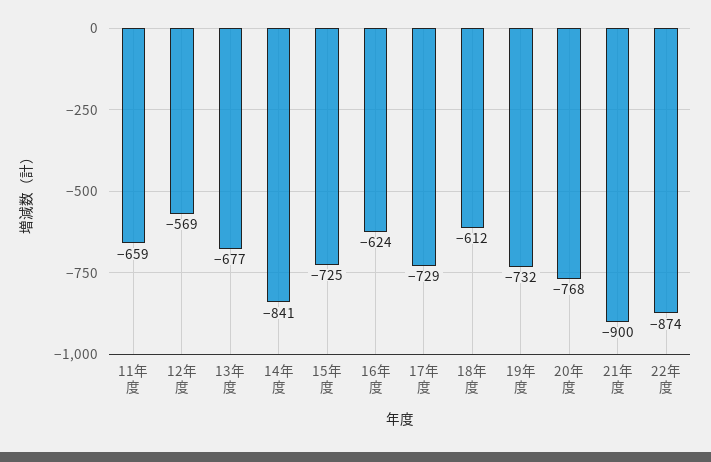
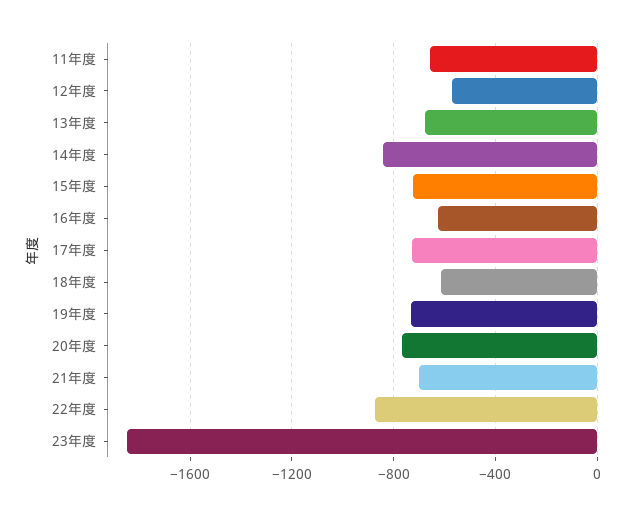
21年度: -900 -> -700
23年度: none -> -1850

